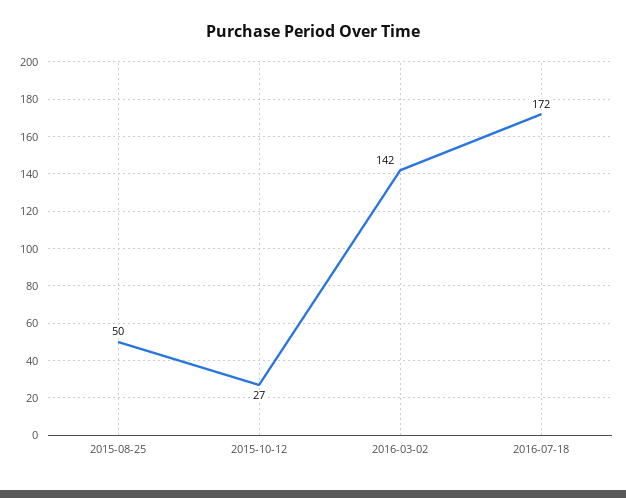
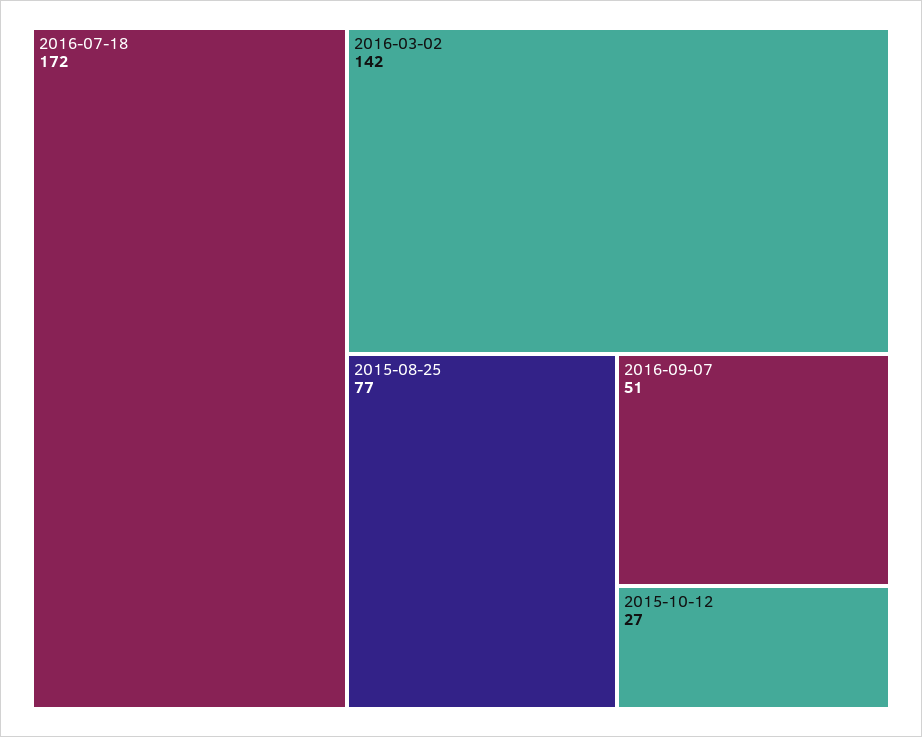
2015-08-25: 50 -> 77
2016-09-07: none -> 51

